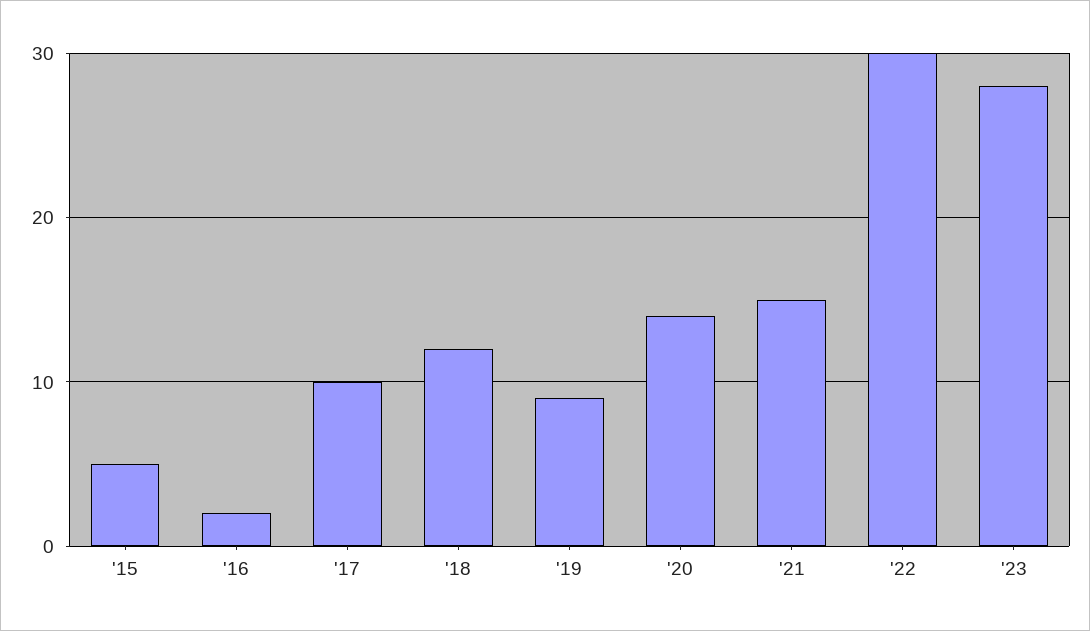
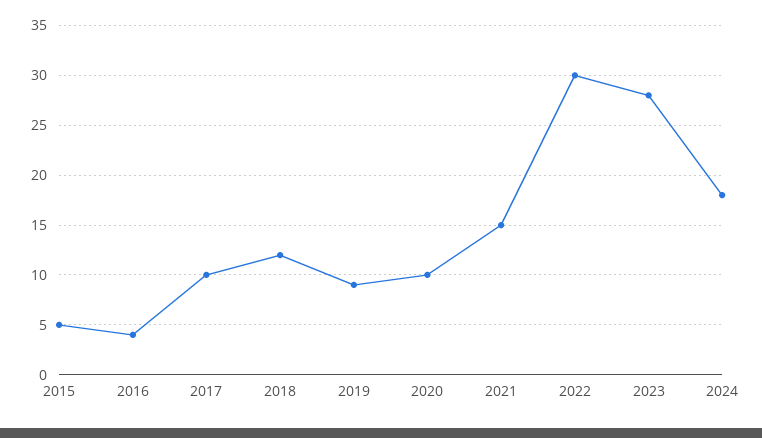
'16: 2 -> 4
'20: 14 -> 10
2024: none -> 18

